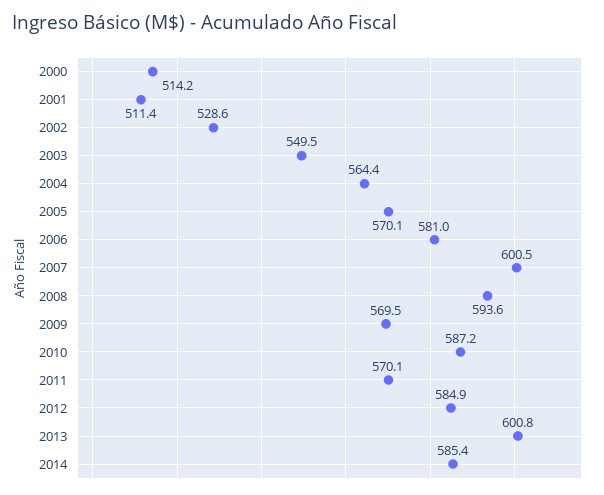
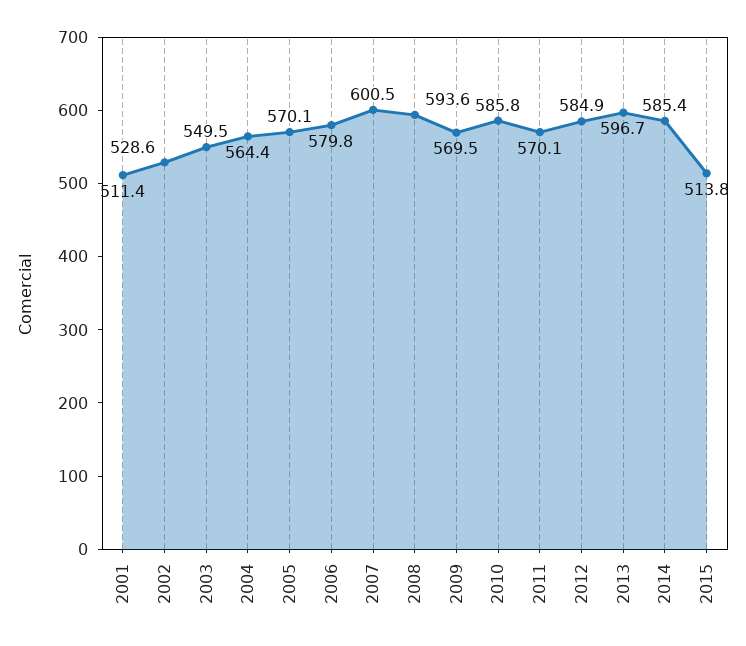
2000: 514.2 -> none
2006: 581 -> 579.8
2010: 587.2 -> 585.8
2013: 600.8 -> 596.7
2015: none -> 513.8

